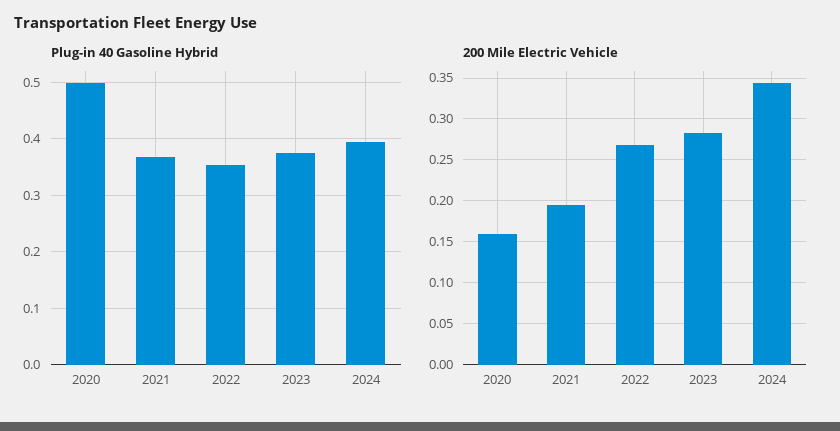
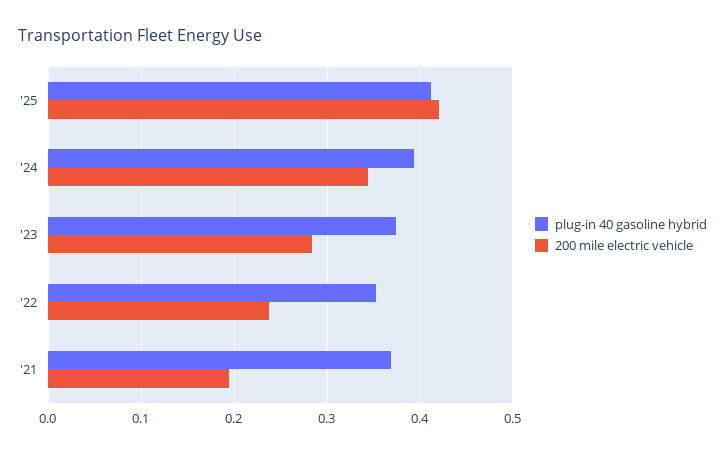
Plug-in 40 Gasoline Hybrid, 2020: 0.5 -> none
200 Mile Electric Vehicle, 2020: 0.16 -> none
200 Mile Electric Vehicle, 2022: 0.27 -> 0.24
Plug-in 40 Gasoline Hybrid, '25: none -> 0.41
200 Mile Electric Vehicle, '25: none -> 0.42

